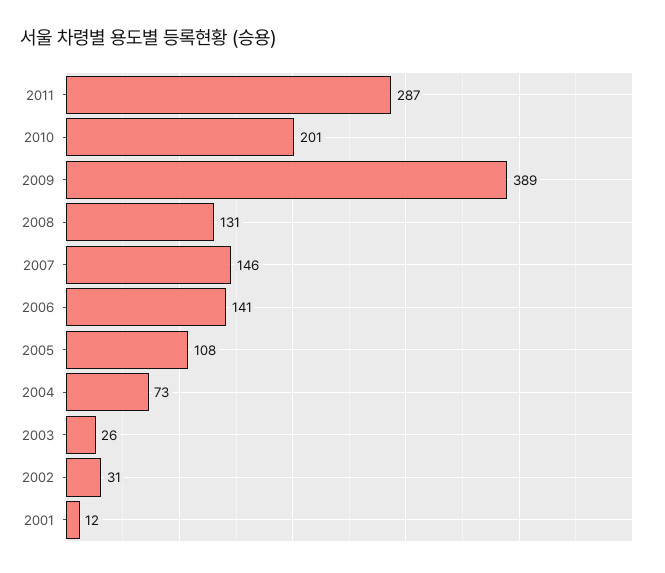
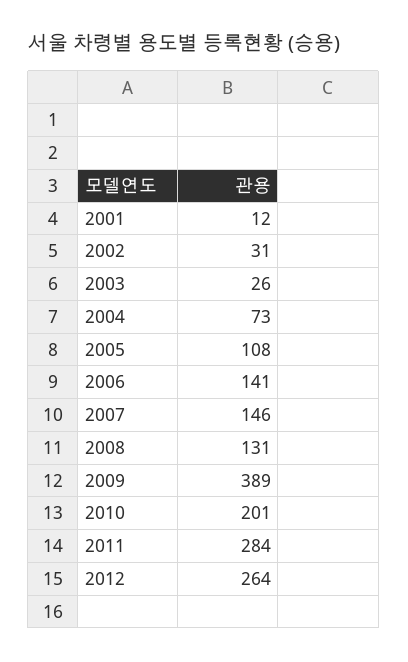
2011: 287 -> 284
2012: none -> 264

